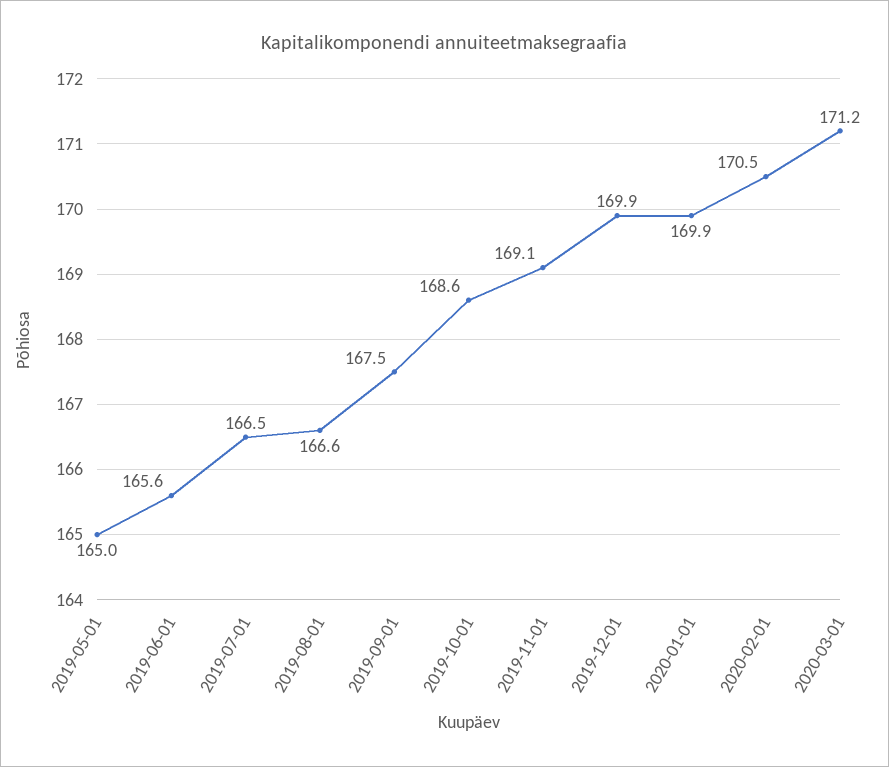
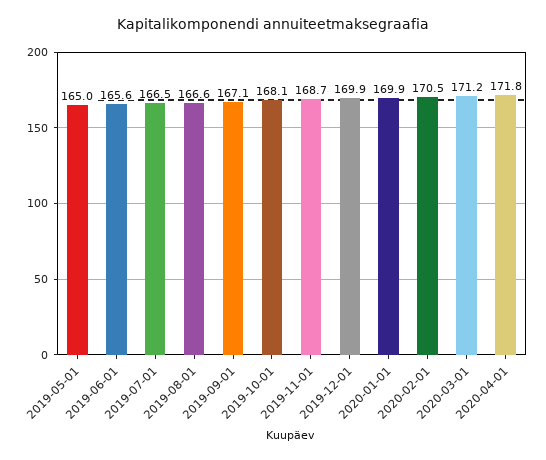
2019-09-01: 167.5 -> 167.1
2019-10-01: 168.6 -> 168.1
2019-11-01: 169.1 -> 168.7
2020-04-01: none -> 171.8

